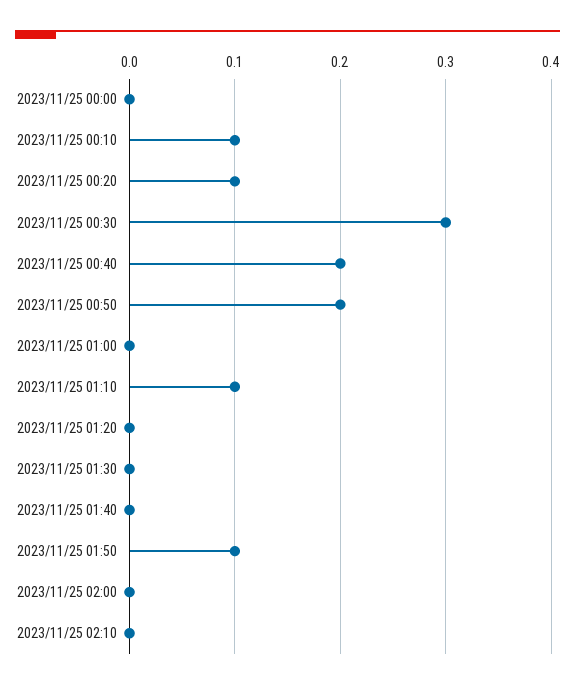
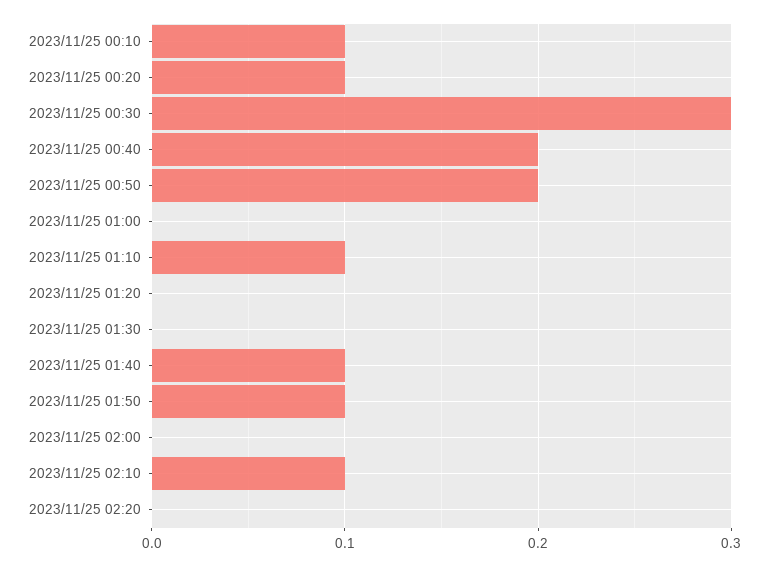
2023/11/25 00:00: 0 -> none
2023/11/25 01:40: 0 -> 0.1
2023/11/25 02:10: 0 -> 0.1
2023/11/25 02:20: none -> 0

